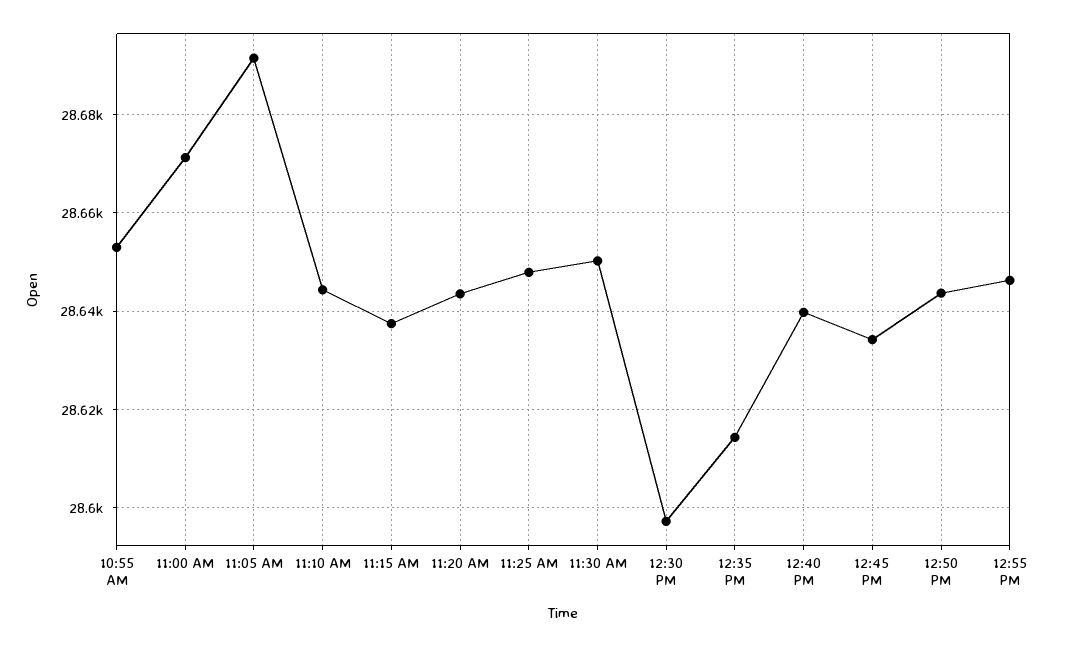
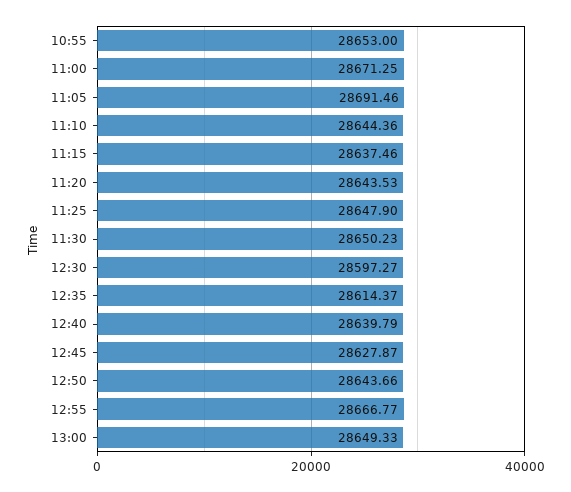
12:45 PM: 28634 -> 28627.87
12:55 PM: 28646 -> 28666.77
13:00: none -> 28649.33

